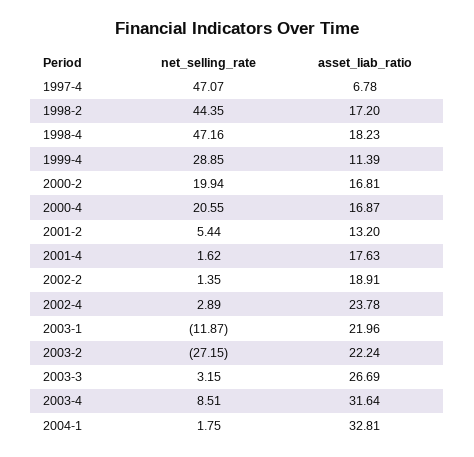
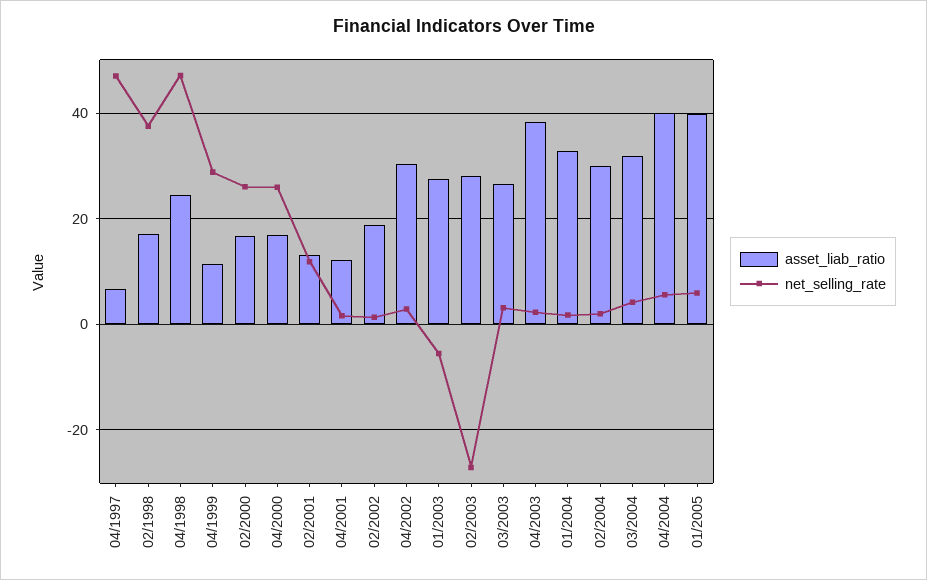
net_selling_rate, 1998-2: 44.35 -> 38
asset_liab_ratio, 1998-4: 18.23 -> 24
net_selling_rate, 2000-2: 19.94 -> 26
net_selling_rate, 2000-4: 20.55 -> 26
net_selling_rate, 2001-2: 5.44 -> 12
asset_liab_ratio, 2001-4: 17.63 -> 12
asset_liab_ratio, 2002-4: 23.78 -> 30
net_selling_rate, 2003-1: -11.87 -> -6
asset_liab_ratio, 2003-1: 21.96 -> 28
asset_liab_ratio, 2003-2: 22.24 -> 28
net_selling_rate, 2003-4: 8.51 -> 2
asset_liab_ratio, 2003-4: 31.64 -> 38
asset_liab_ratio, 02/2004: none -> 30
net_selling_rate, 02/2004: none -> 2
asset_liab_ratio, 03/2004: none -> 32
net_selling_rate, 03/2004: none -> 4
asset_liab_ratio, 04/2004: none -> 40
net_selling_rate, 04/2004: none -> 6
asset_liab_ratio, 01/2005: none -> 40
net_selling_rate, 01/2005: none -> 6

